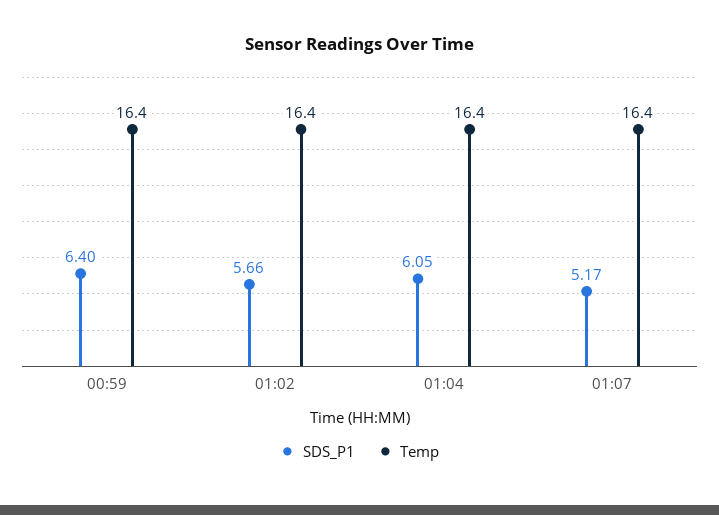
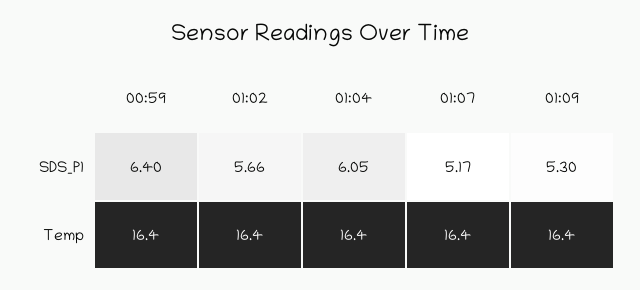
SDS_P1, 01:09: none -> 5.3
Temp, 01:09: none -> 16.4

